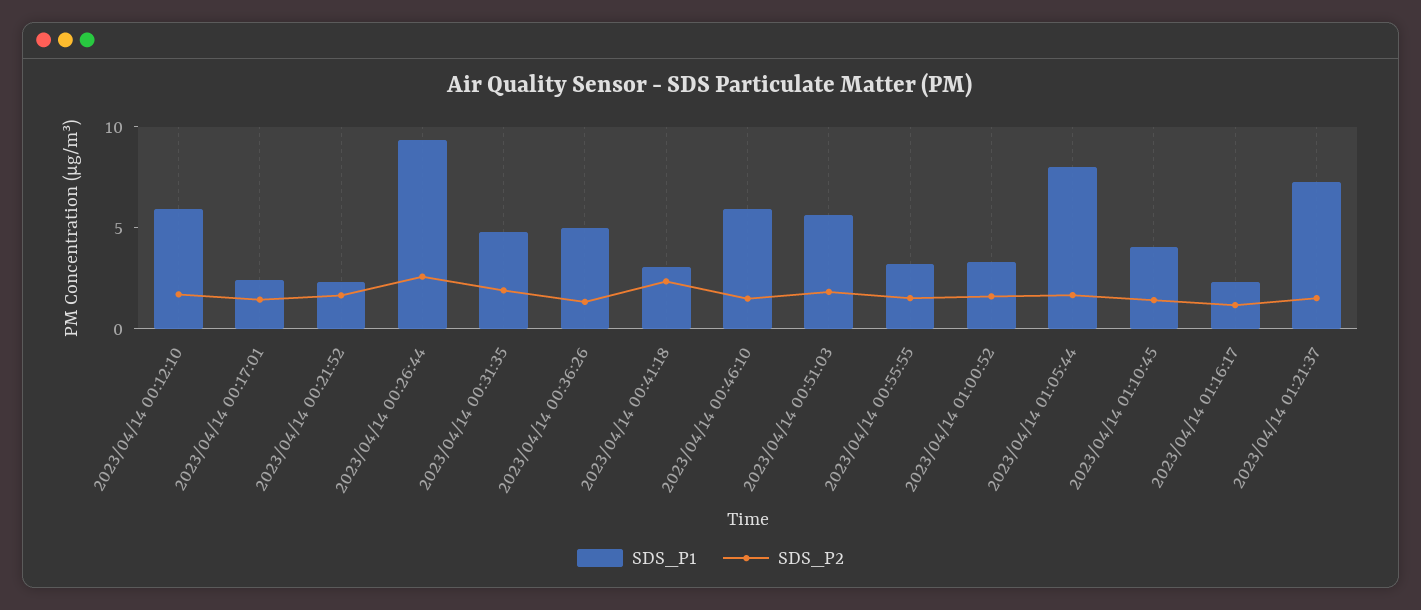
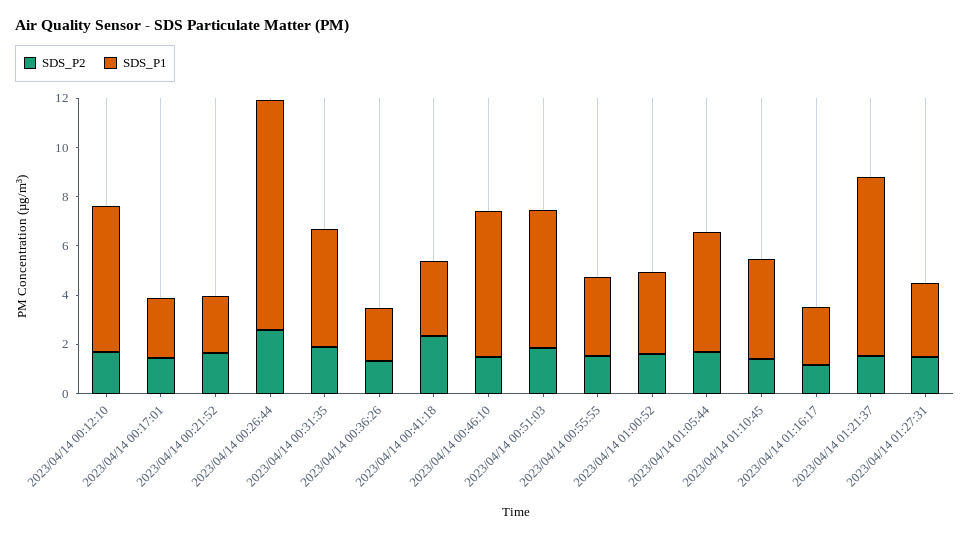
SDS_P1, 2023/04/14 00:36:26: 5 -> 2
SDS_P1, 2023/04/14 01:05:44: 8 -> 5
SDS_P2, 2023/04/14 01:27:31: none -> 1.5
SDS_P1, 2023/04/14 01:27:31: none -> 3

